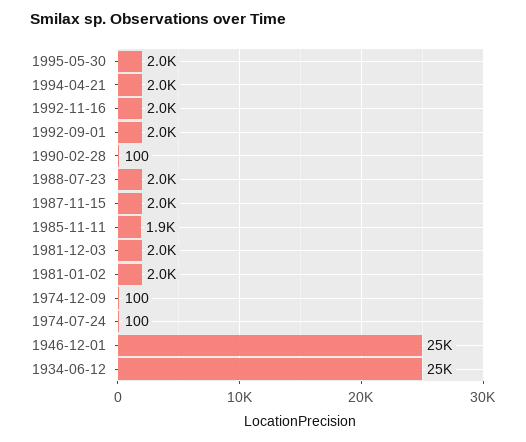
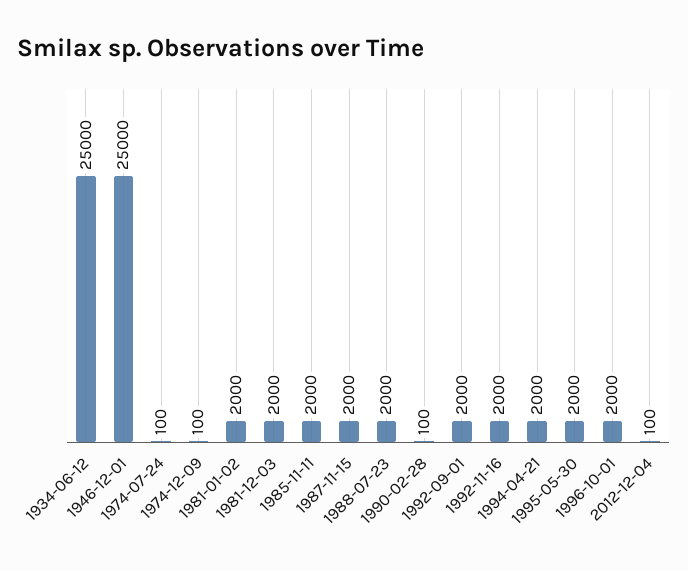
1985-11-11: 1900 -> 2000
1996-10-01: none -> 2000
2012-12-04: none -> 100

